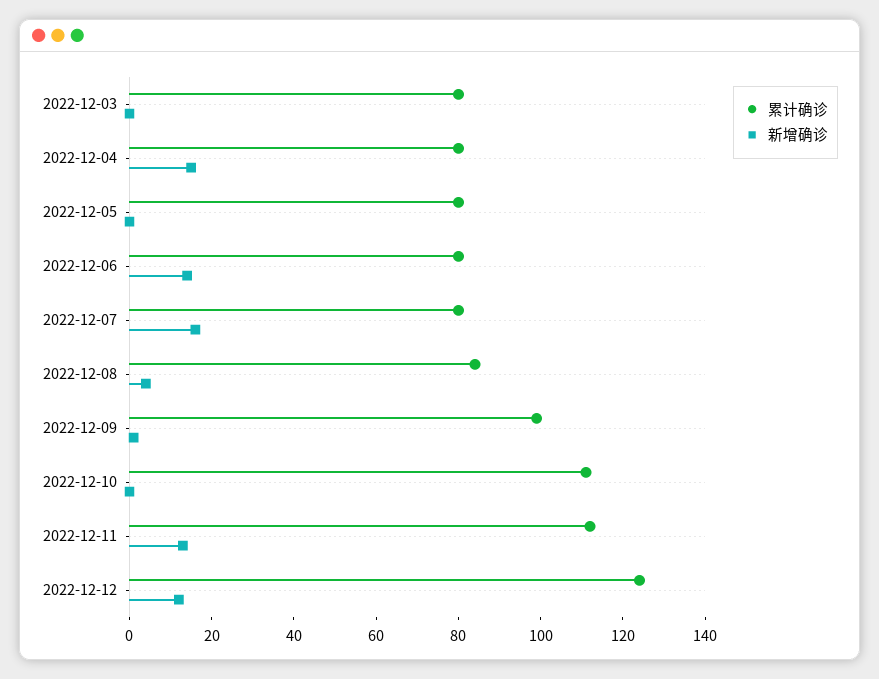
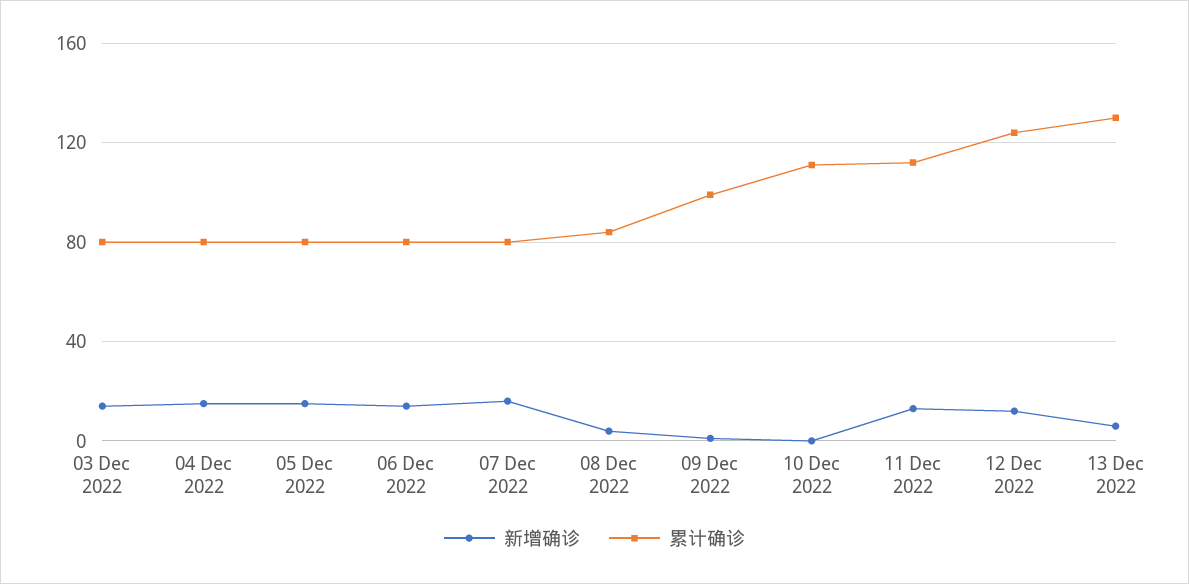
新增确诊, 2022-12-03: 0 -> 15
新增确诊, 2022-12-05: 0 -> 15
新增确诊, 13 Dec 2022: none -> 5
累计确诊, 13 Dec 2022: none -> 130

